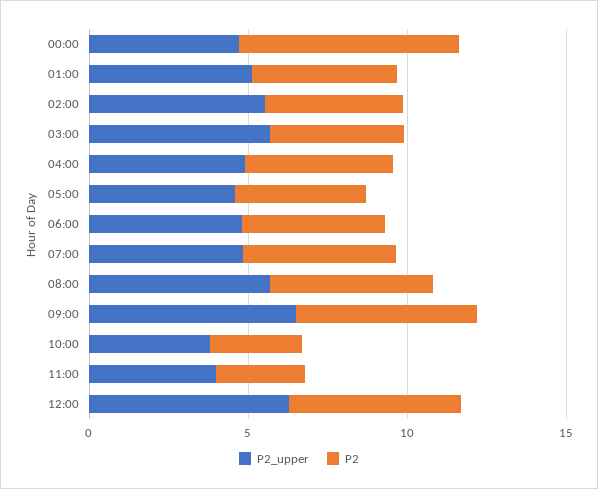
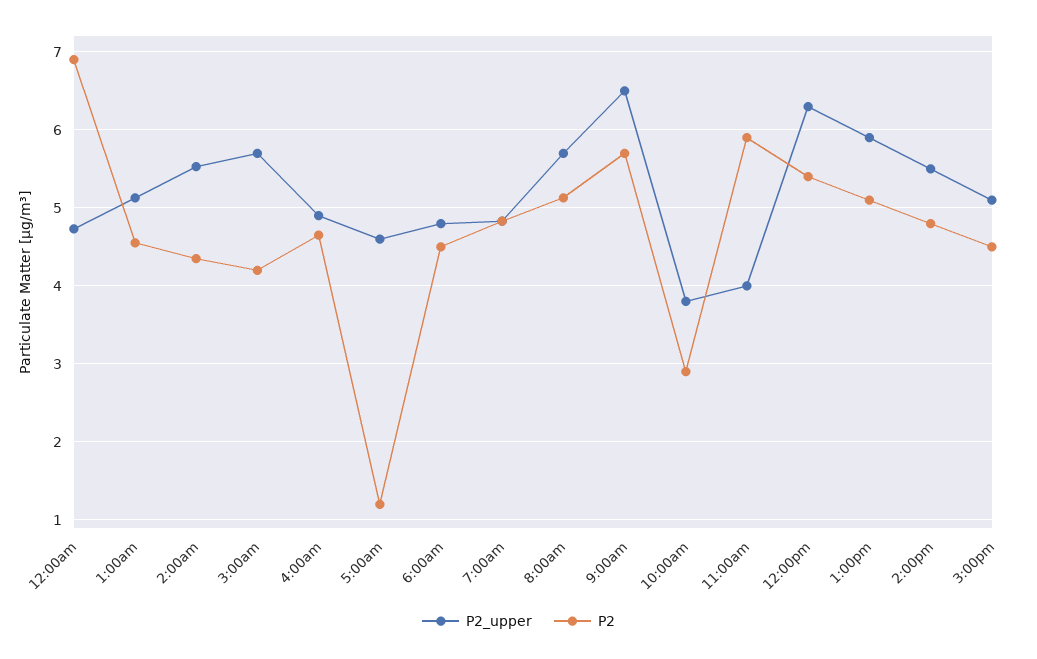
P2, 05:00: 4 -> 1.2
P2, 11:00: 3 -> 5.9
P2_upper, 1:00pm: none -> 5.9
P2, 1:00pm: none -> 5.1
P2_upper, 2:00pm: none -> 5.5
P2, 2:00pm: none -> 4.8
P2_upper, 3:00pm: none -> 5.1
P2, 3:00pm: none -> 4.5

